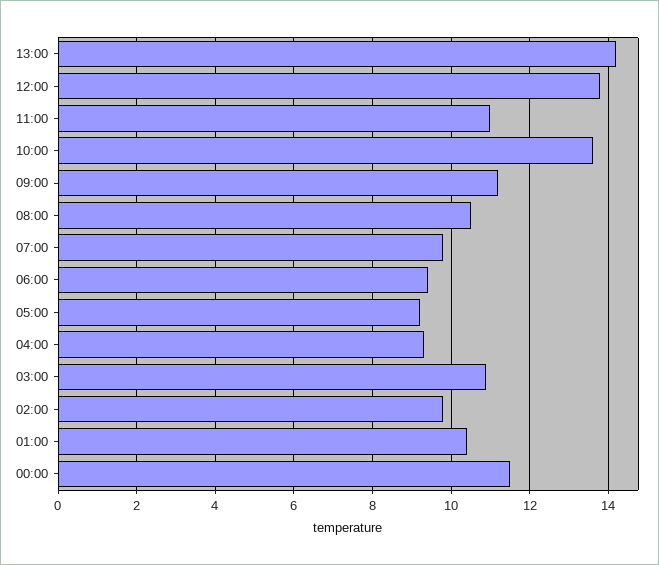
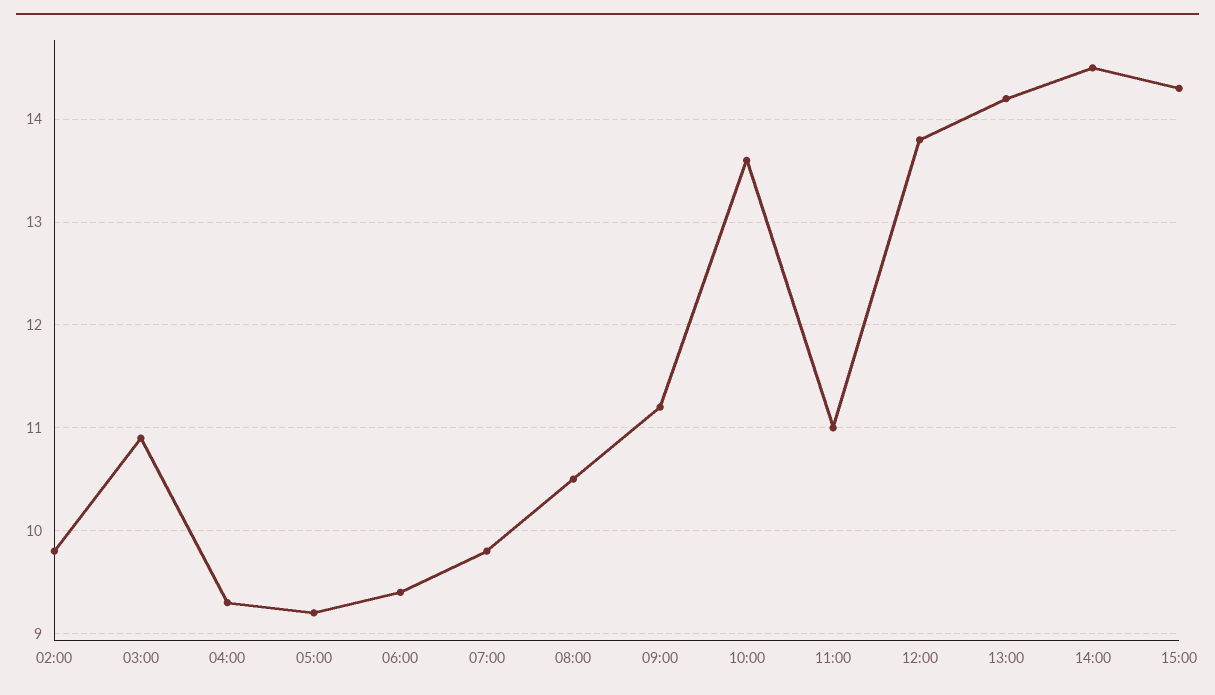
01:00: 10.5 -> none
00:00: 11.5 -> none
14:00: none -> 14.5
15:00: none -> 14.3

